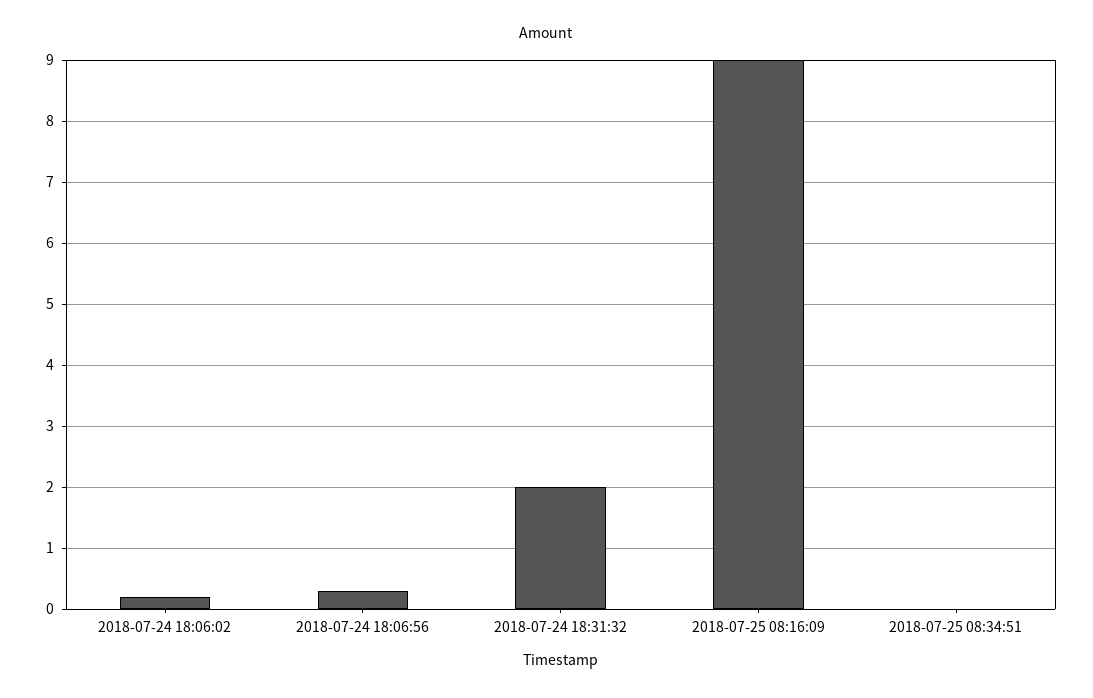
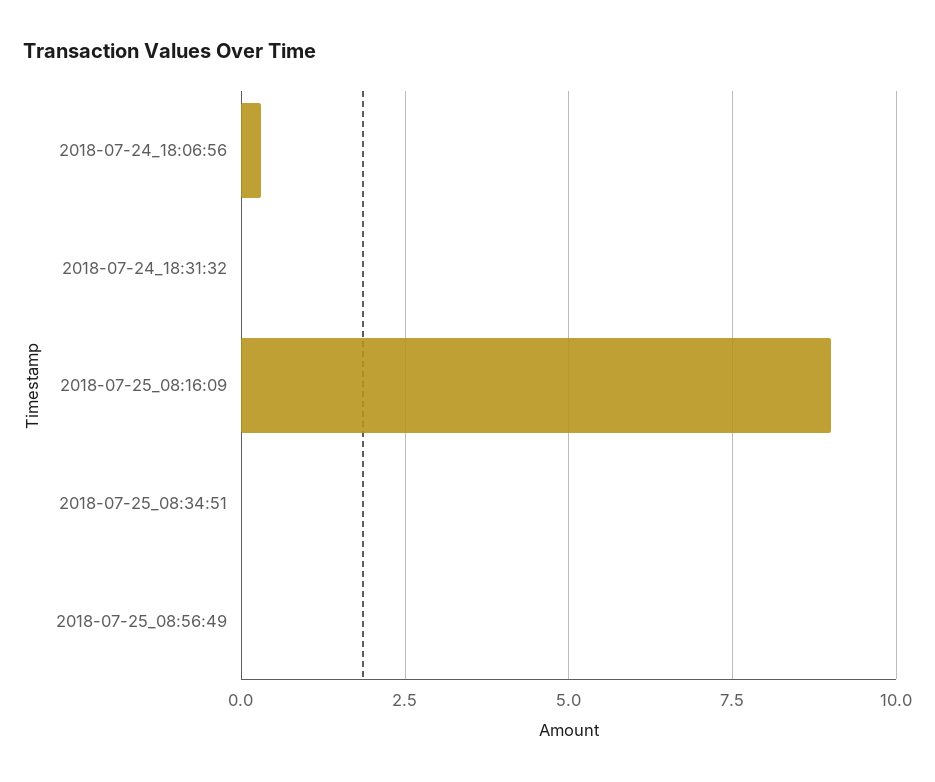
2018-07-24 18:06:02: 0.2 -> none
2018-07-24 18:31:32: 2 -> 0
2018-07-25_08:56:49: none -> 0

